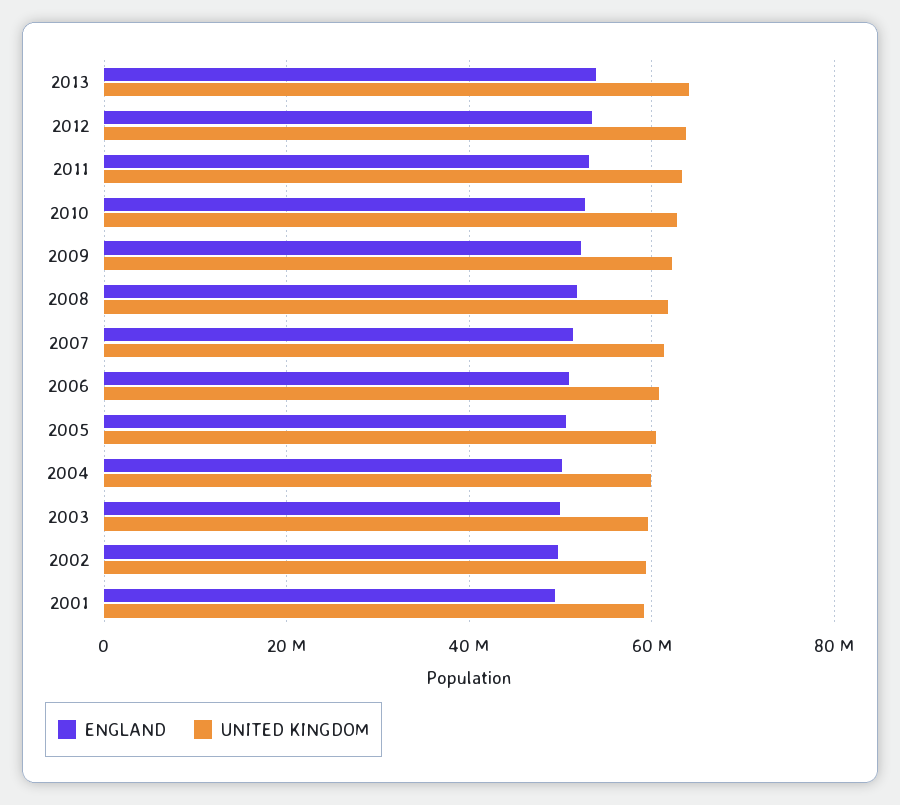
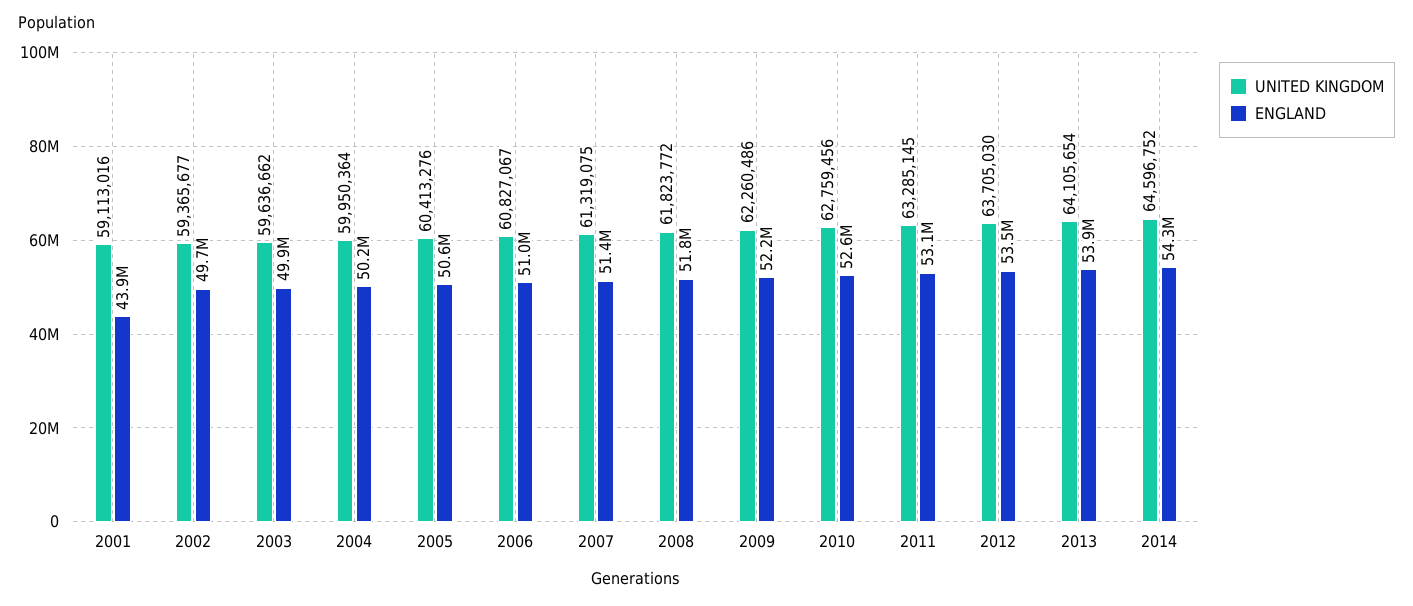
ENGLAND, 2001: 50000000 -> 43900000
UNITED KINGDOM, 2014: none -> 64596752
ENGLAND, 2014: none -> 54300000

